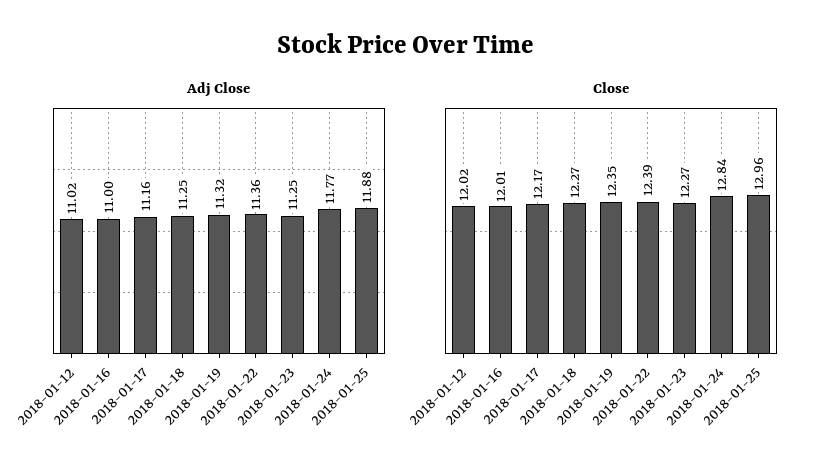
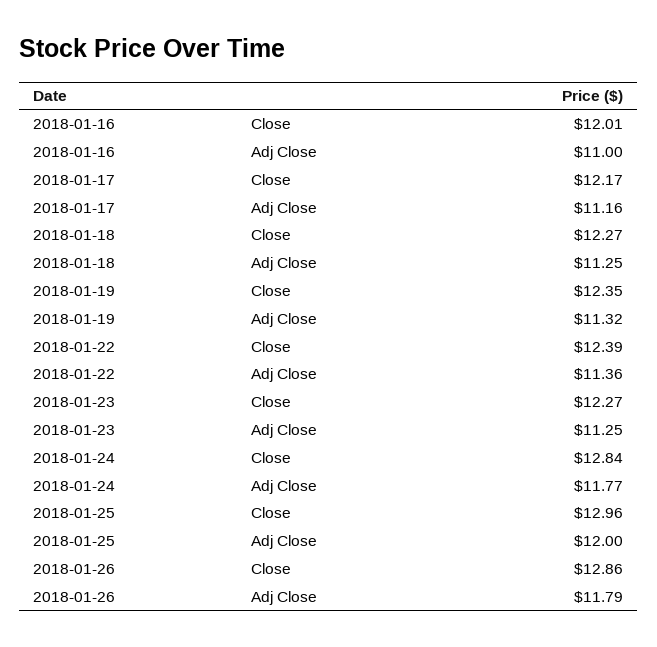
Adj Close, 2018-01-12: 11.02 -> none
Adj Close, 2018-01-25: 11.88 -> 12
Close, 2018-01-12: 12.02 -> none
Close, 2018-01-26: none -> 12.86
Adj Close, 2018-01-26: none -> 11.79

